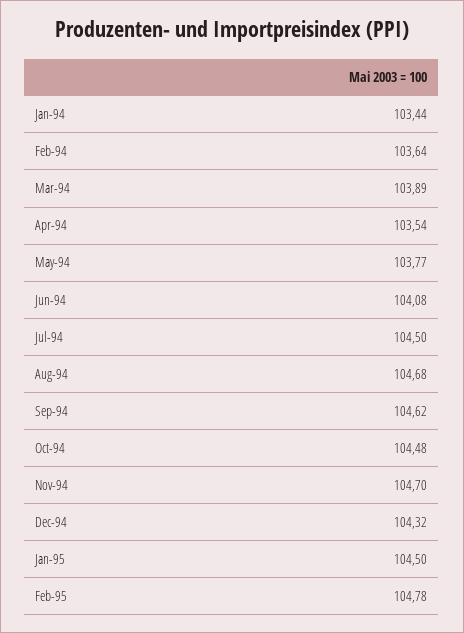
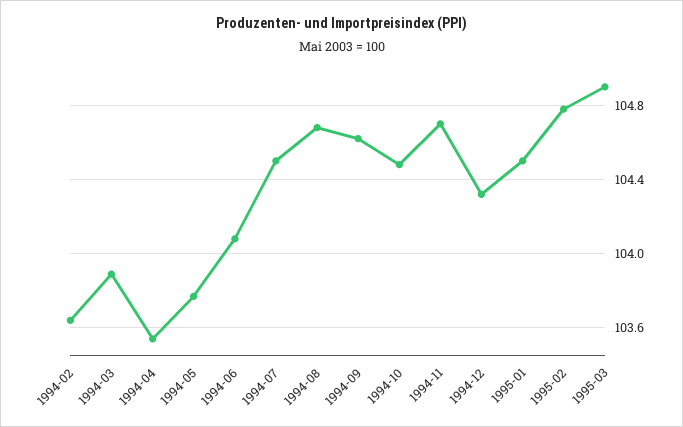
Jan-94: 103.44 -> none
1995-03: none -> 104.9

